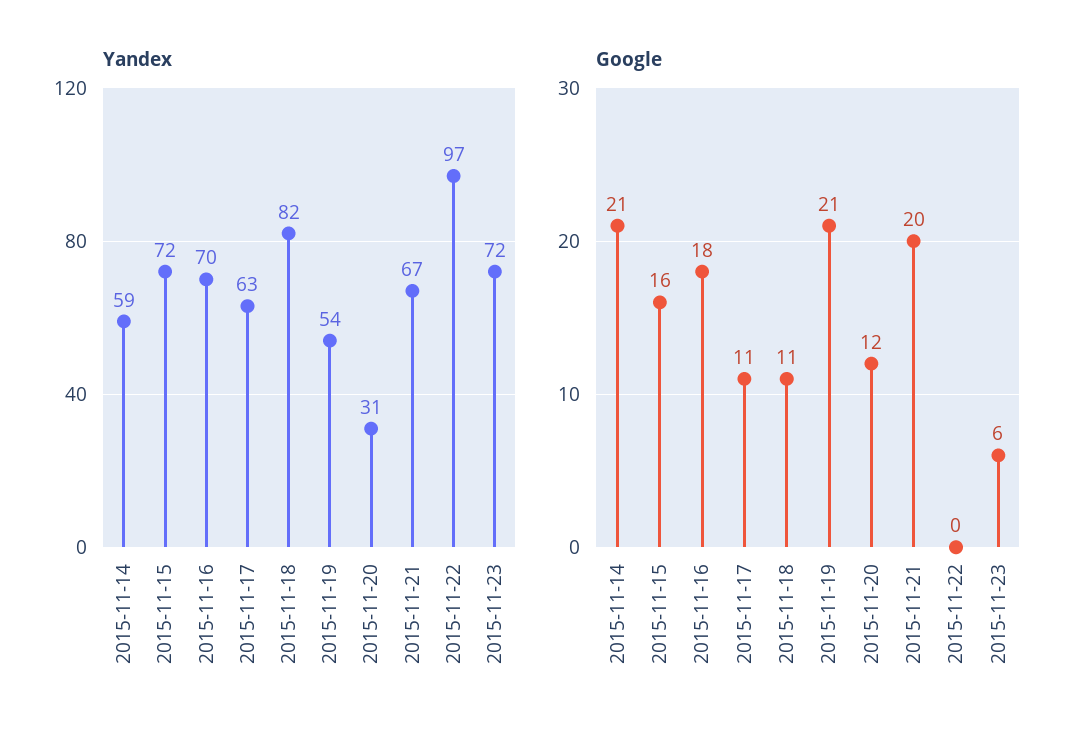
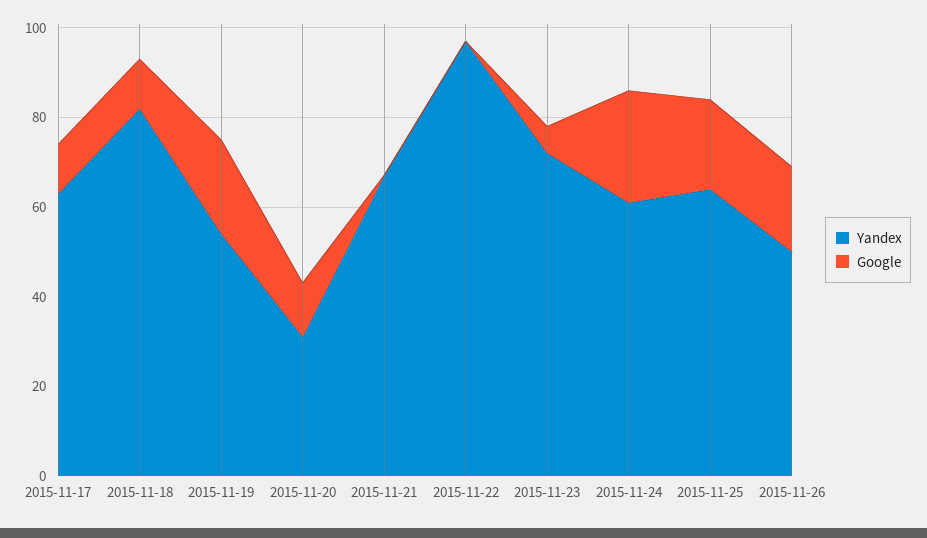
Yandex, 2015-11-14: 59 -> none
Yandex, 2015-11-15: 72 -> none
Yandex, 2015-11-16: 70 -> none
Google, 2015-11-14: 21 -> none
Google, 2015-11-15: 16 -> none
Google, 2015-11-16: 18 -> none
Google, 2015-11-21: 20 -> 0
Yandex, 2015-11-24: none -> 60
Google, 2015-11-24: none -> 25
Yandex, 2015-11-25: none -> 65
Google, 2015-11-25: none -> 20
Yandex, 2015-11-26: none -> 50
Google, 2015-11-26: none -> 20

